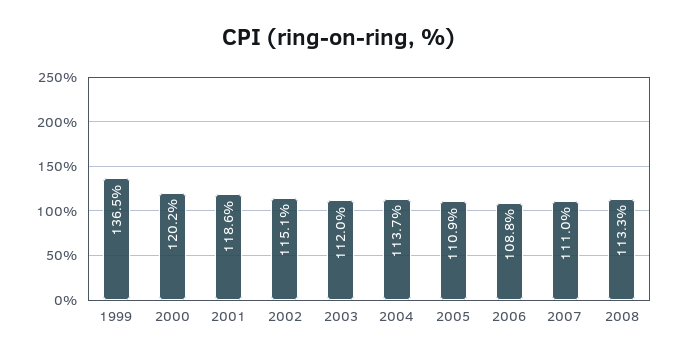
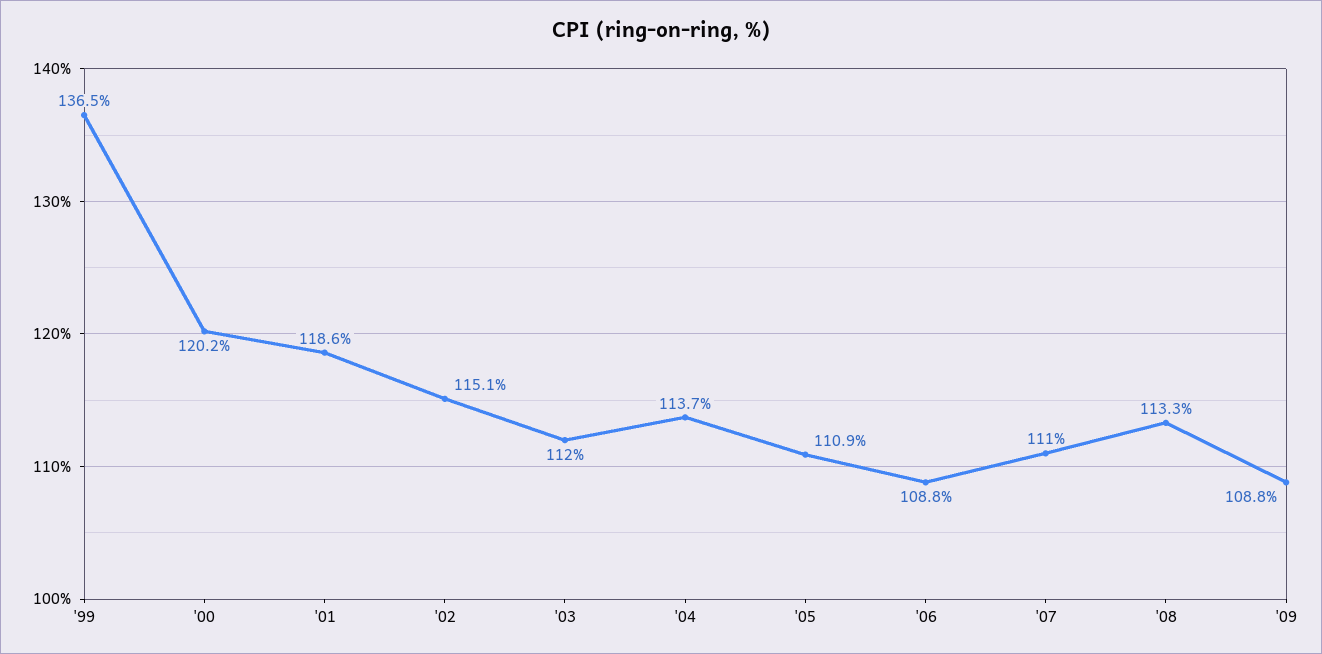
'09: none -> 108.8

